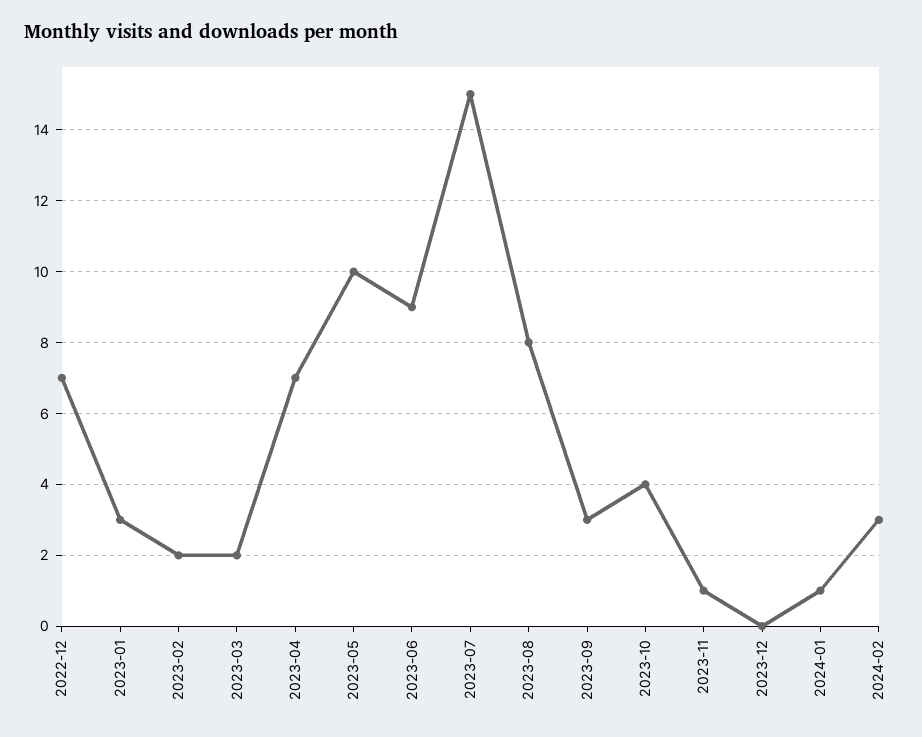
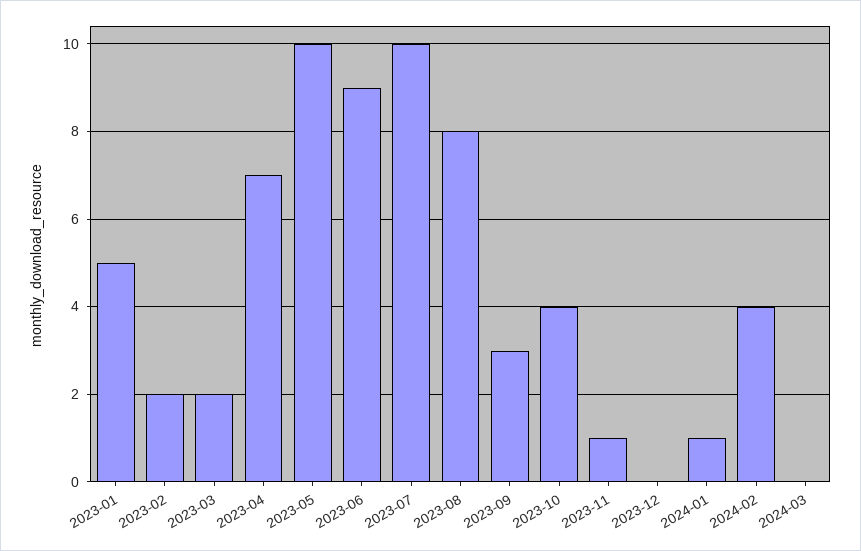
2022-12: 7 -> none
2023-01: 3 -> 5
2023-07: 15 -> 10
2024-02: 3 -> 4
2024-03: none -> 0

